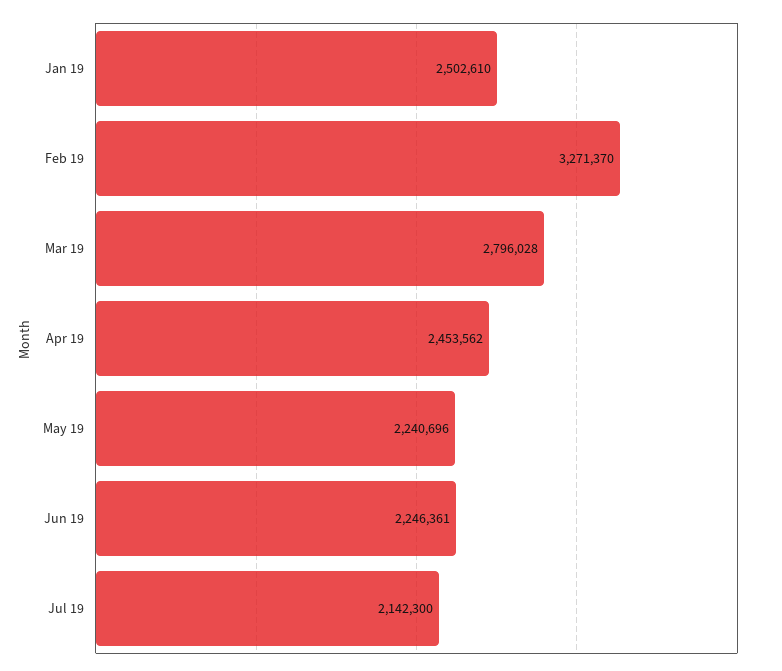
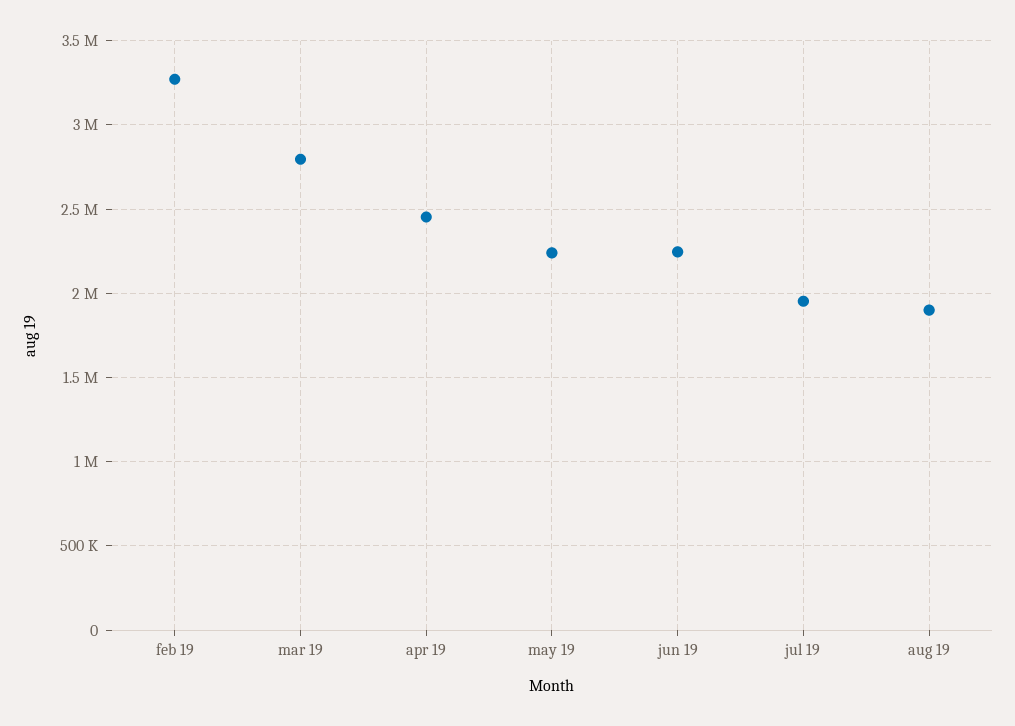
Jan 19: 2502610 -> none
Jul 19: 2142300 -> 1950000
aug 19: none -> 1900000

